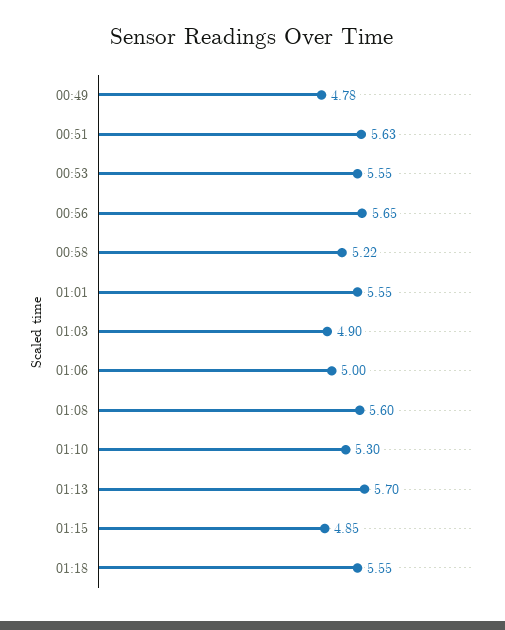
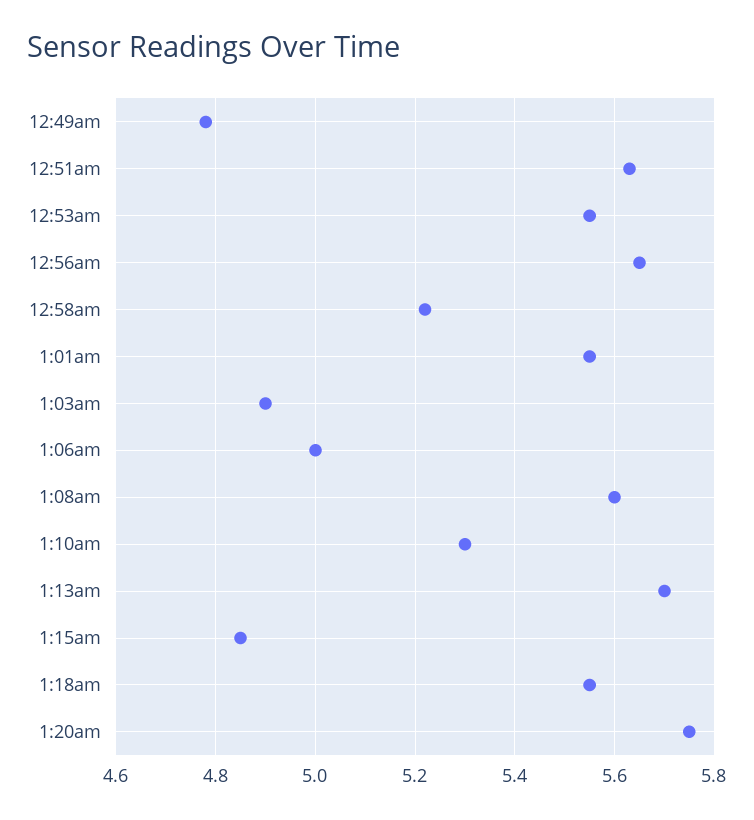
1:20am: none -> 5.75

